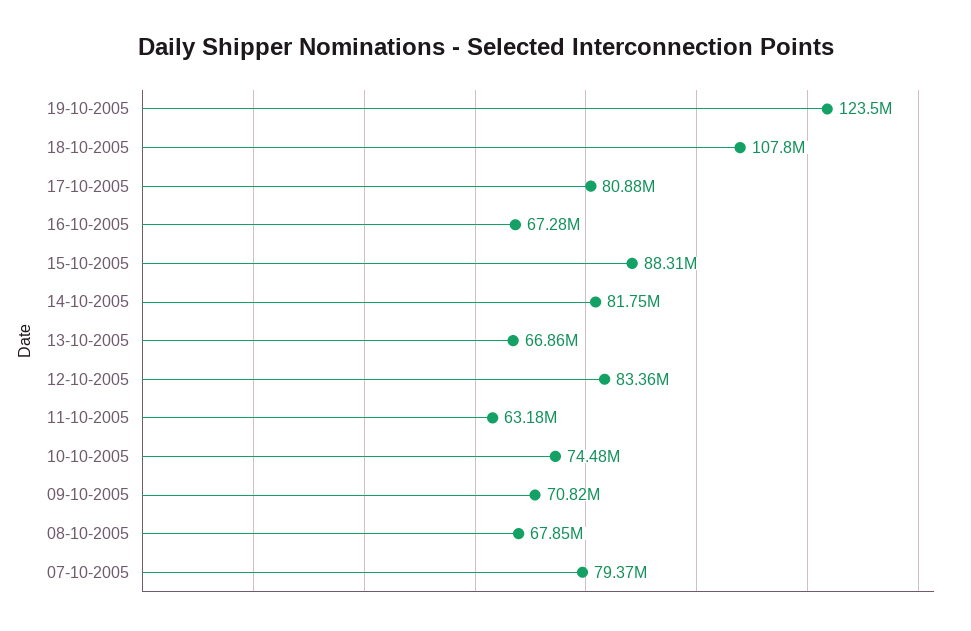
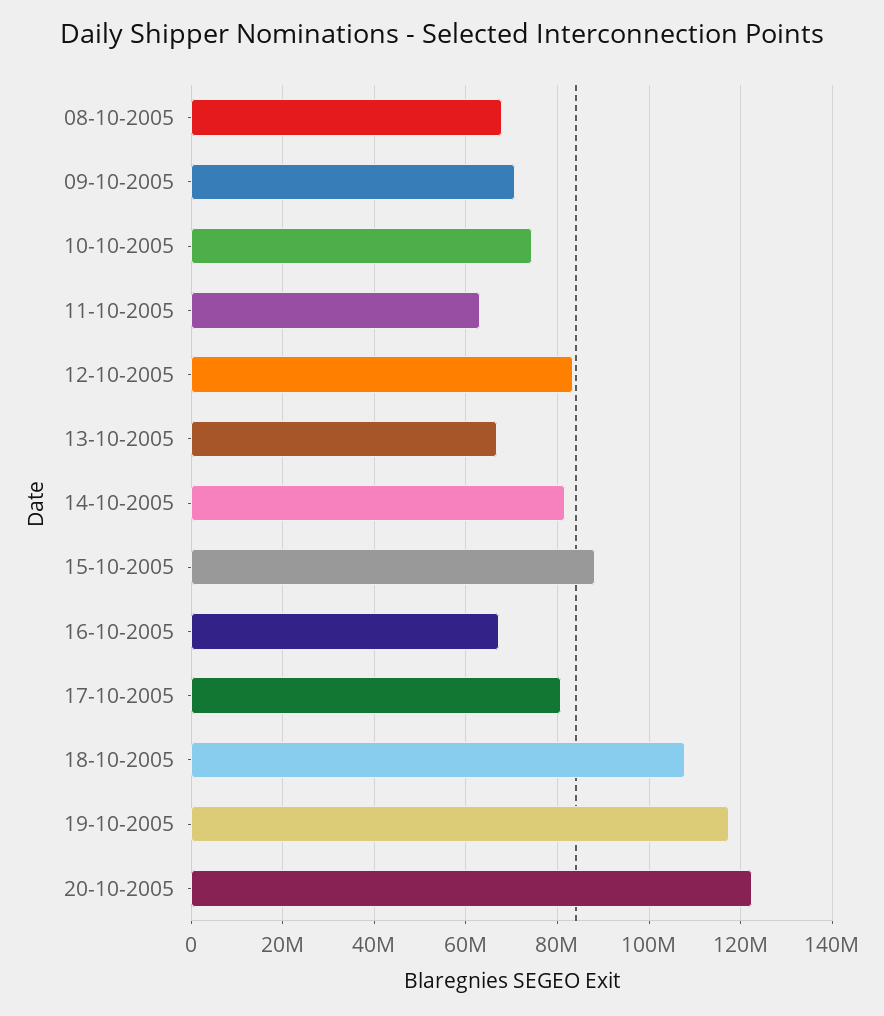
19-10-2005: 123500000 -> 118000000
07-10-2005: 79370000 -> none
20-10-2005: none -> 122000000

